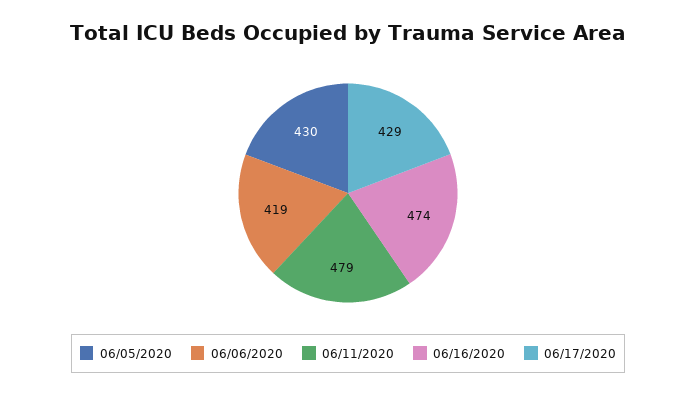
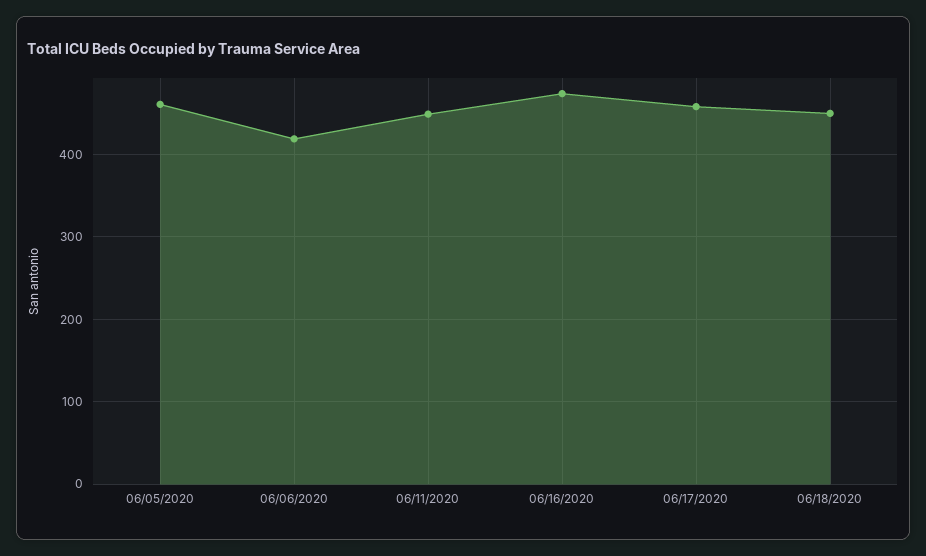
06/05/2020: 430 -> 460
06/11/2020: 479 -> 450
06/17/2020: 429 -> 460
06/18/2020: none -> 450

